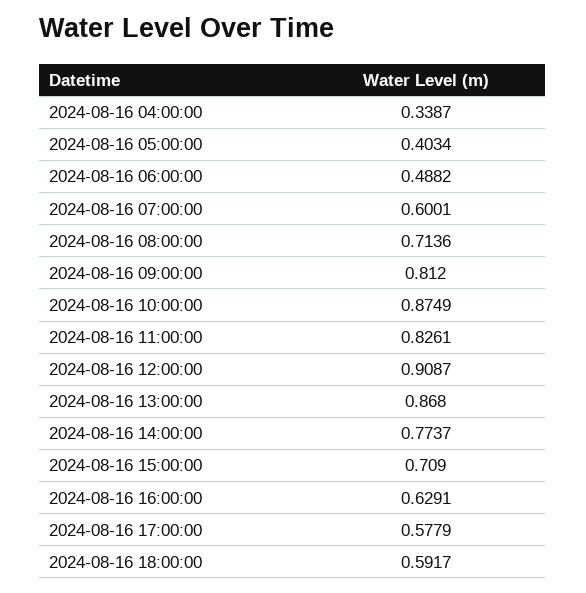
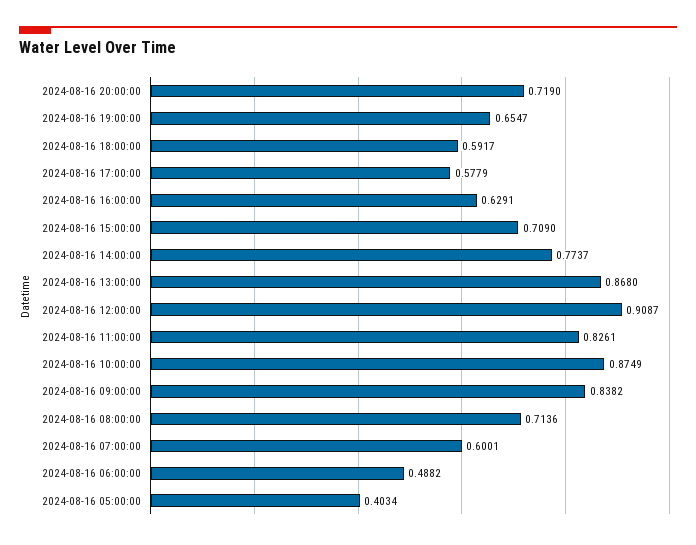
2024-08-16 04:00:00: 0.3387 -> none
2024-08-16 09:00:00: 0.812 -> 0.8382
2024-08-16 20:00:00: none -> 0.719
2024-08-16 19:00:00: none -> 0.6547

